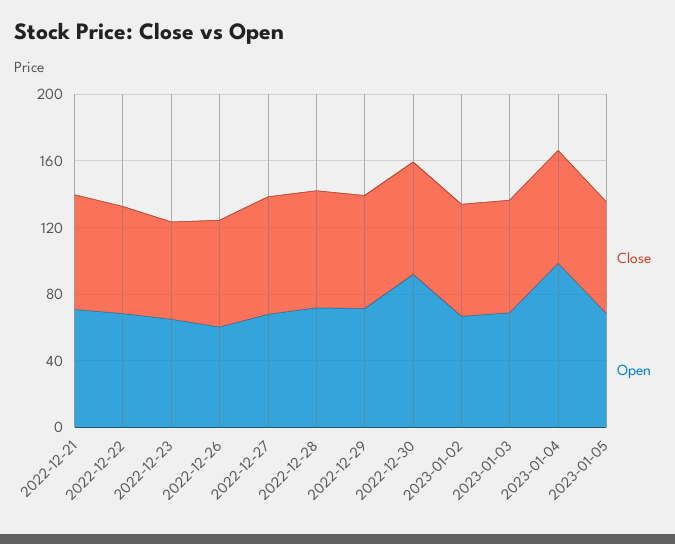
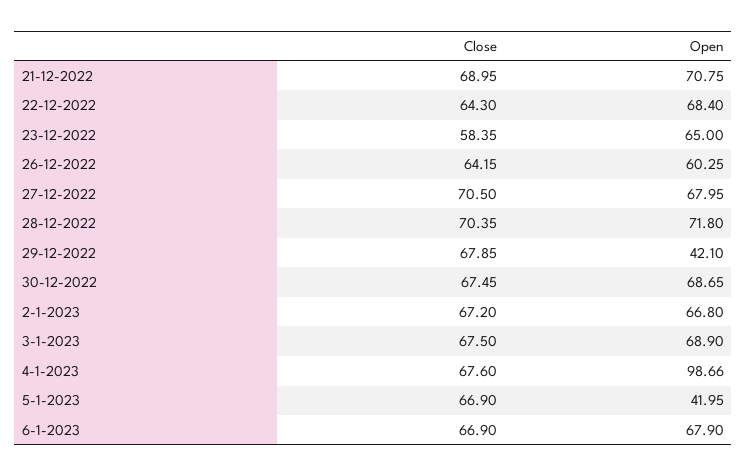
Open, 2022-12-29: 70 -> 42.1
Open, 2022-12-30: 90 -> 68.65
Open, 2023-01-05: 70 -> 41.95
Close, 6-1-2023: none -> 66.9
Open, 6-1-2023: none -> 67.9

